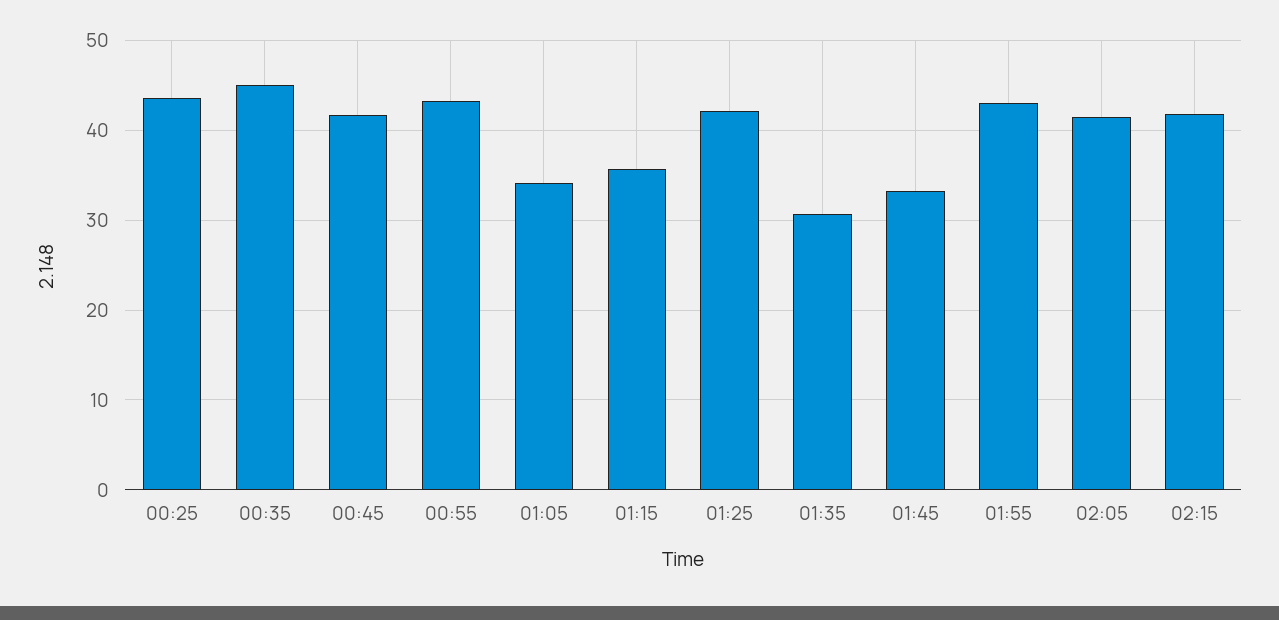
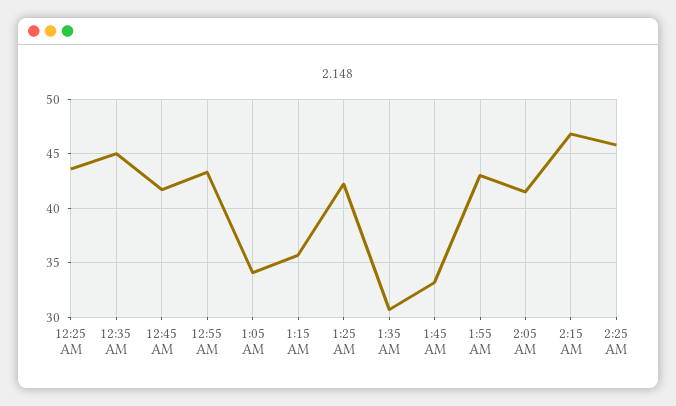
02:15: 42 -> 47
2:25 AM: none -> 46

